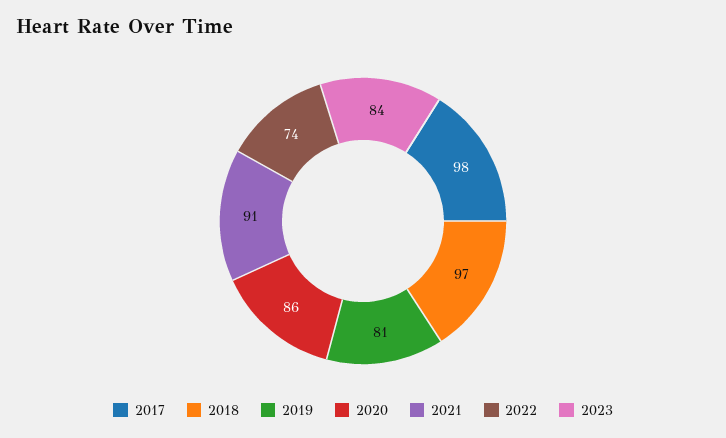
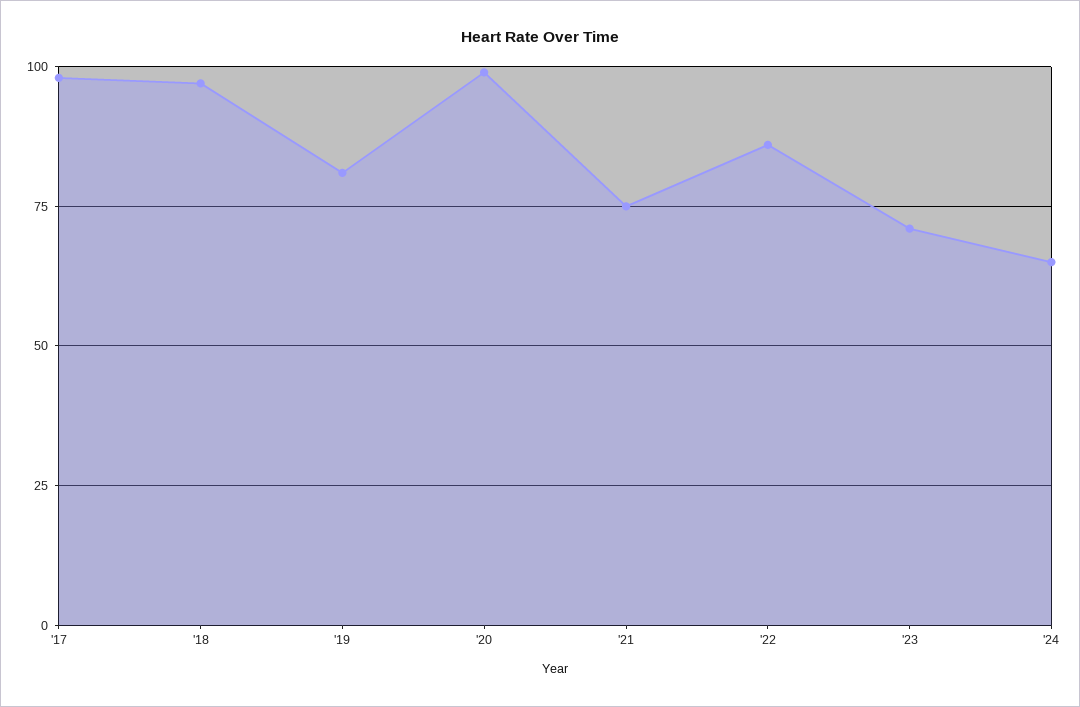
2020: 86 -> 100
2021: 91 -> 75
2022: 74 -> 85
2023: 84 -> 70
'24: none -> 65

